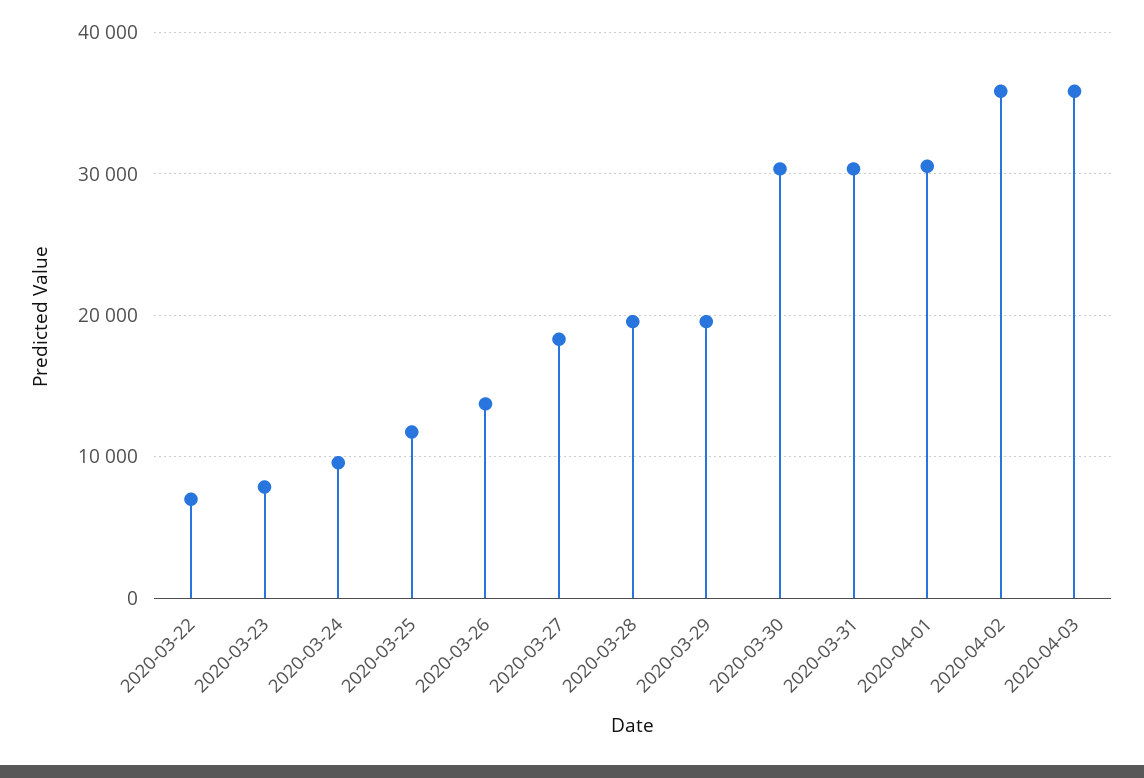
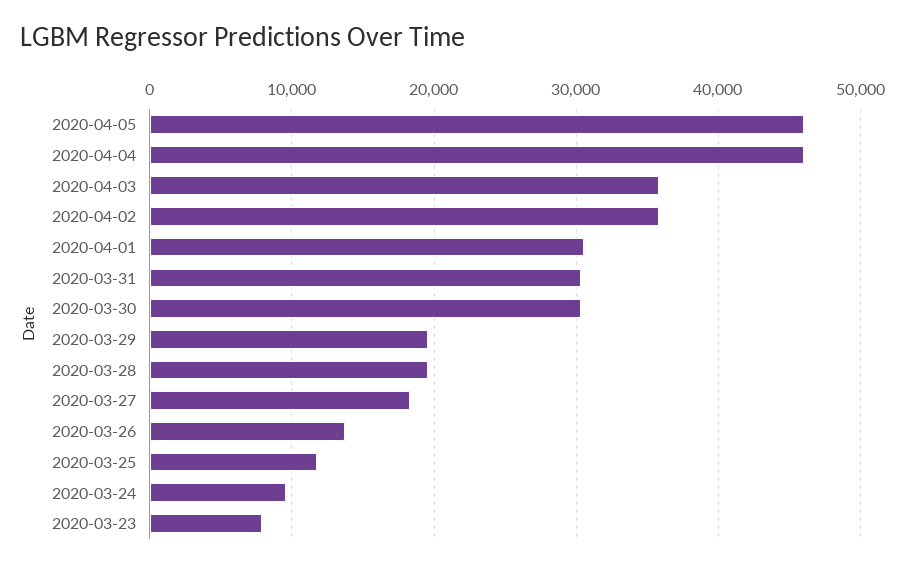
2020-03-22: 7000 -> none
2020-04-05: none -> 46000
2020-04-04: none -> 46000

